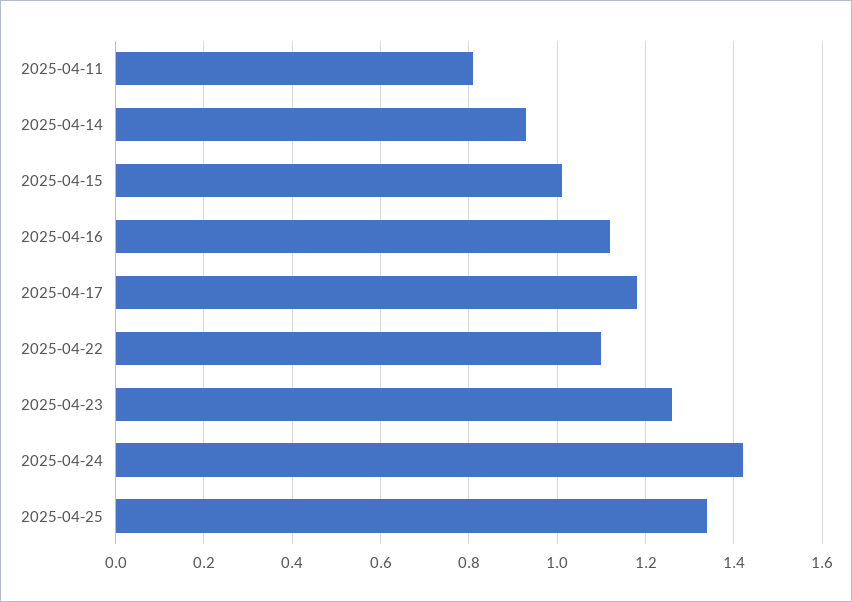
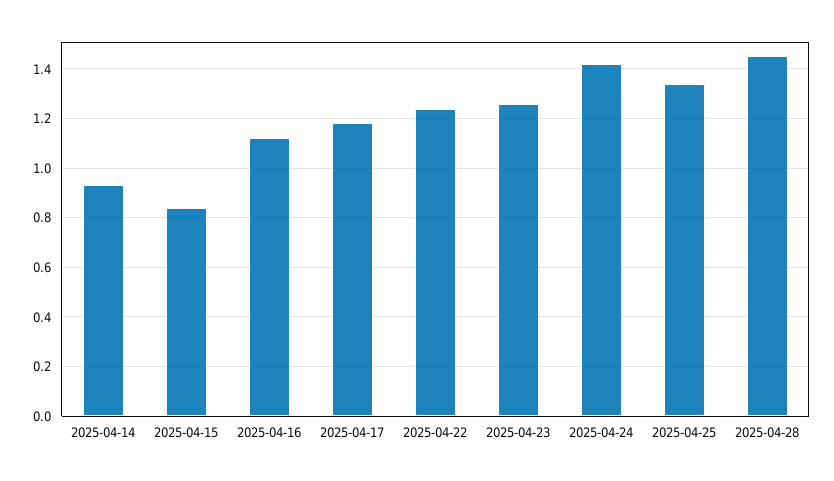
2025-04-11: 0.8 -> none
2025-04-15: 1 -> 0.85
2025-04-22: 1.1 -> 1.25
2025-04-28: none -> 1.45

